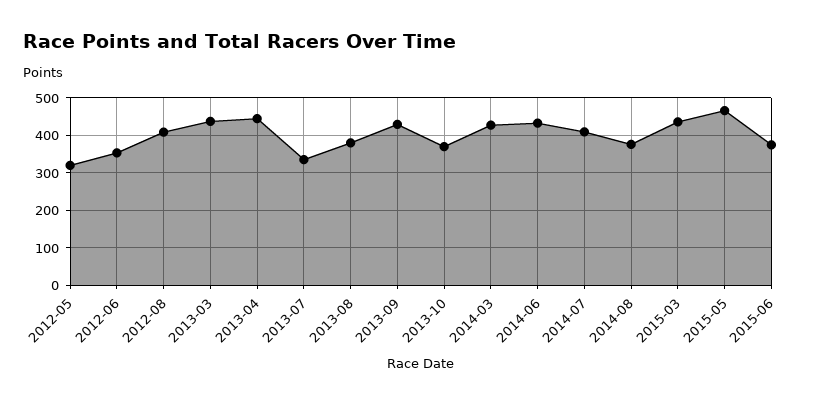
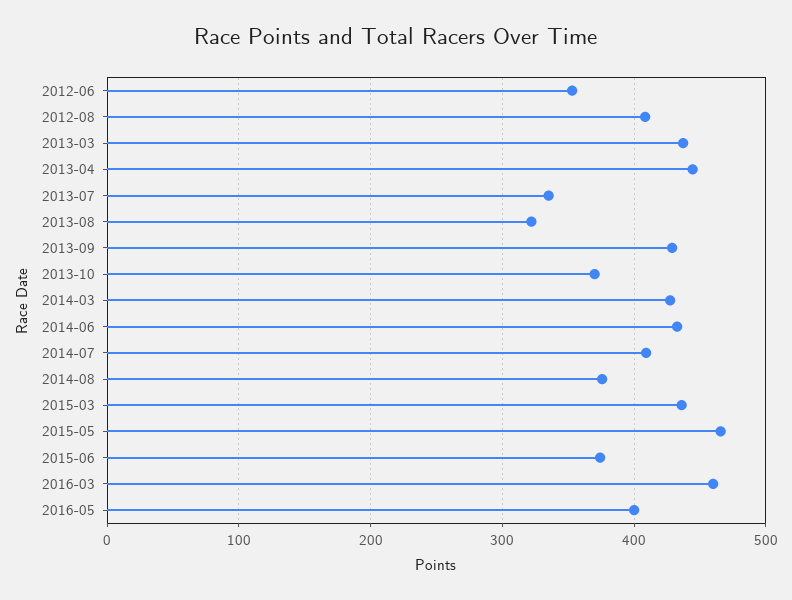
2012-05: 320 -> none
2013-08: 380 -> 320
2016-03: none -> 460
2016-05: none -> 400

